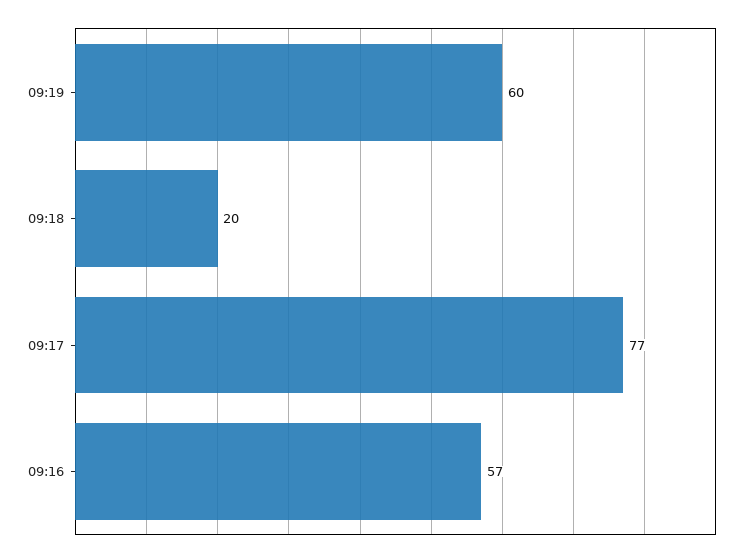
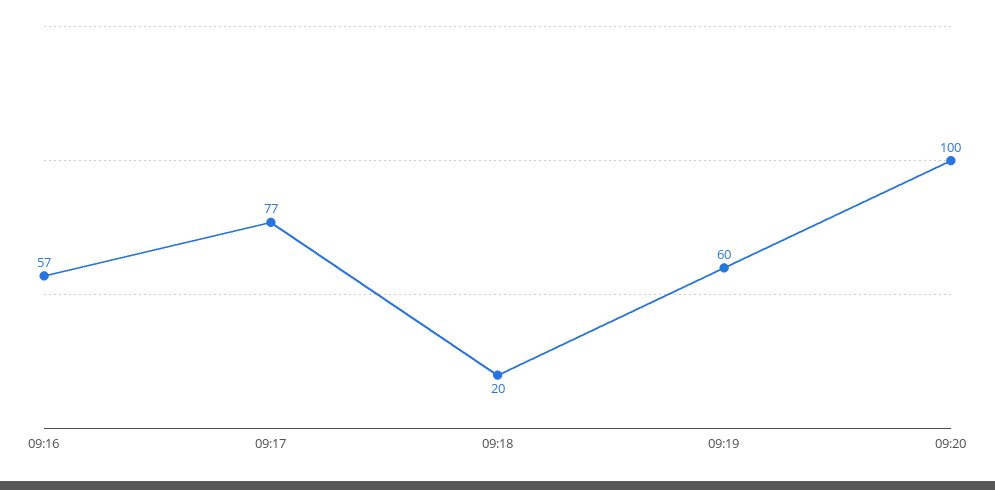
09:20: none -> 100

